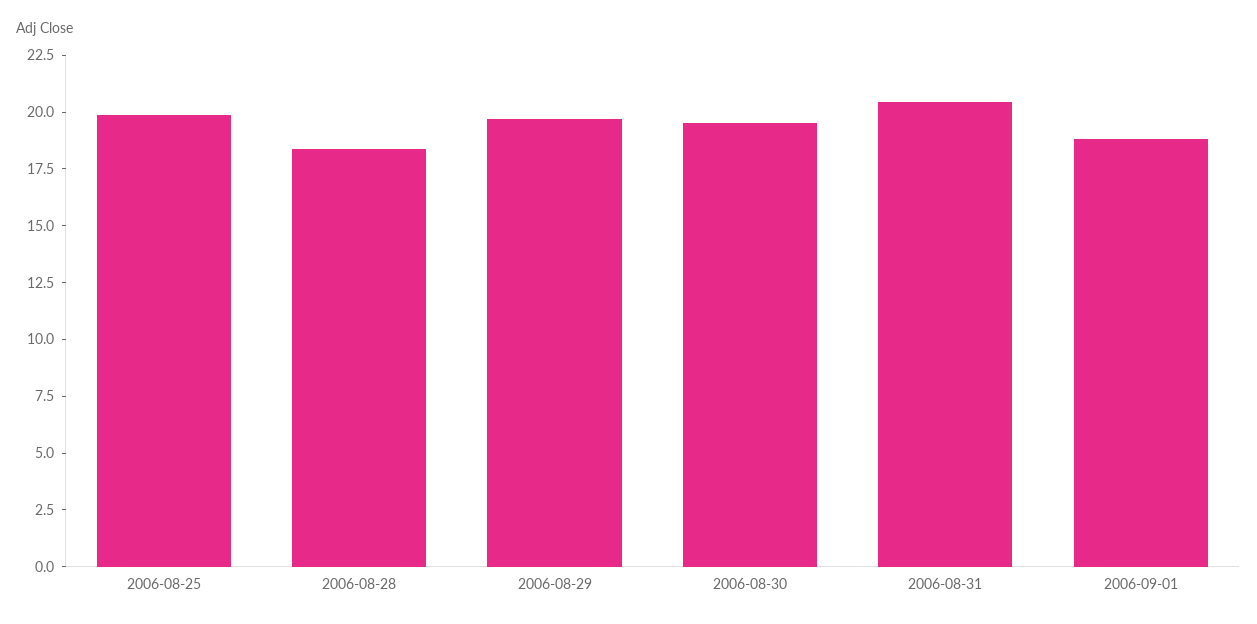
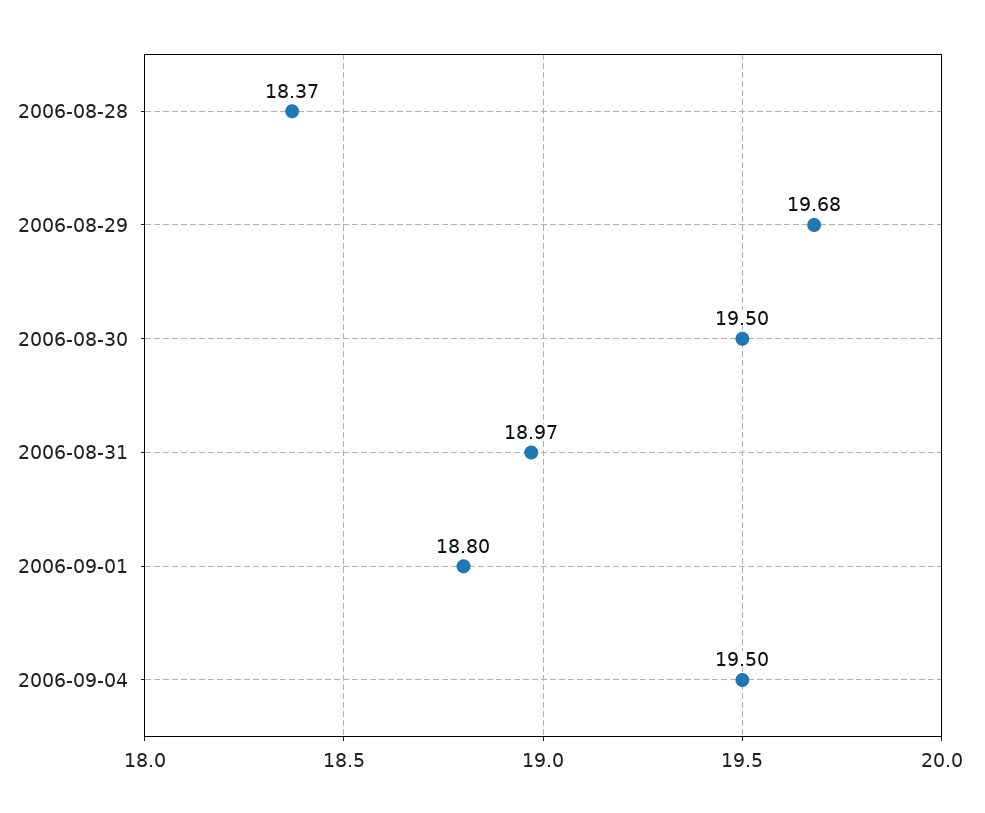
2006-08-25: 20 -> none
2006-08-31: 20.5 -> 18.97
2006-09-04: none -> 19.5

